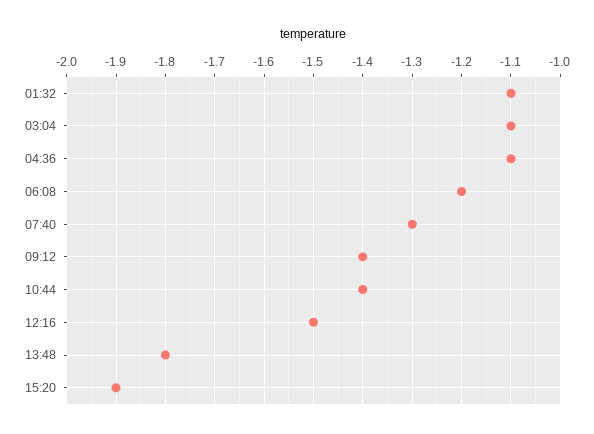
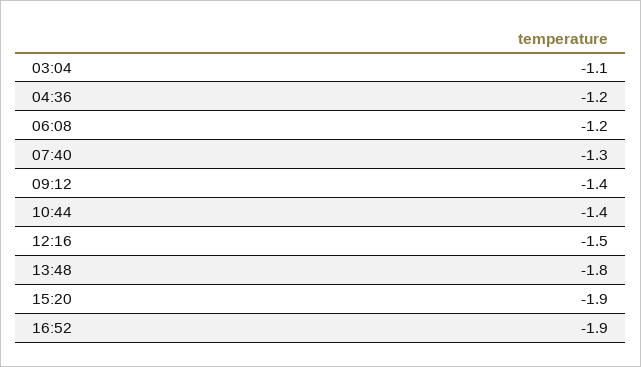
01:32: -1.1 -> none
04:36: -1.1 -> -1.2
16:52: none -> -1.9

